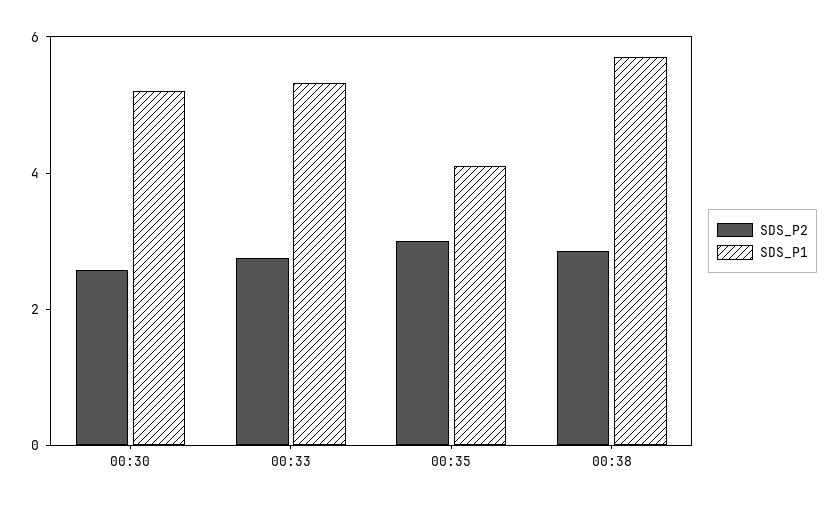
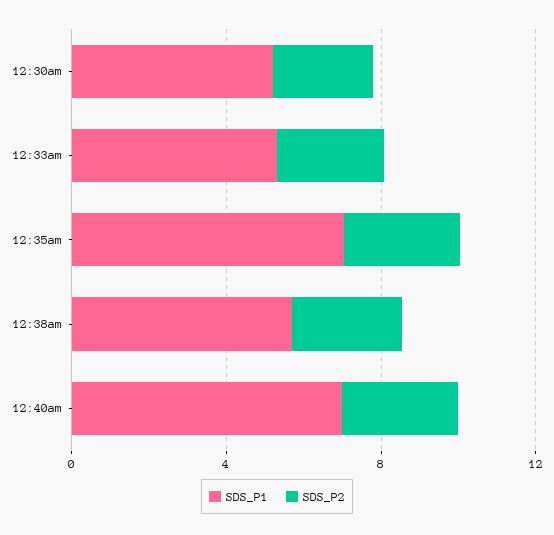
SDS_P1, 00:35: 4 -> 7
SDS_P1, 12:40am: none -> 7
SDS_P2, 12:40am: none -> 3

